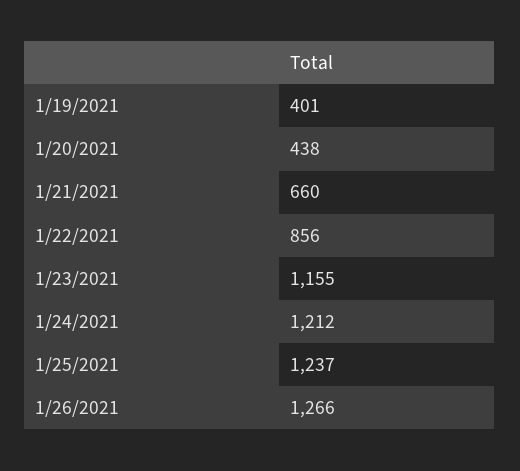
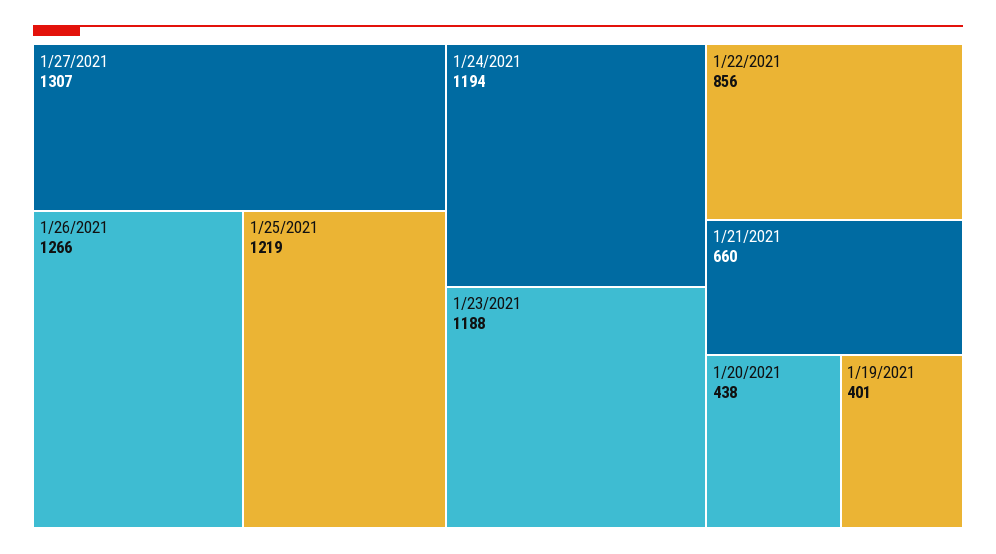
1/23/2021: 1155 -> 1188
1/24/2021: 1212 -> 1194
1/25/2021: 1237 -> 1219
1/27/2021: none -> 1307

